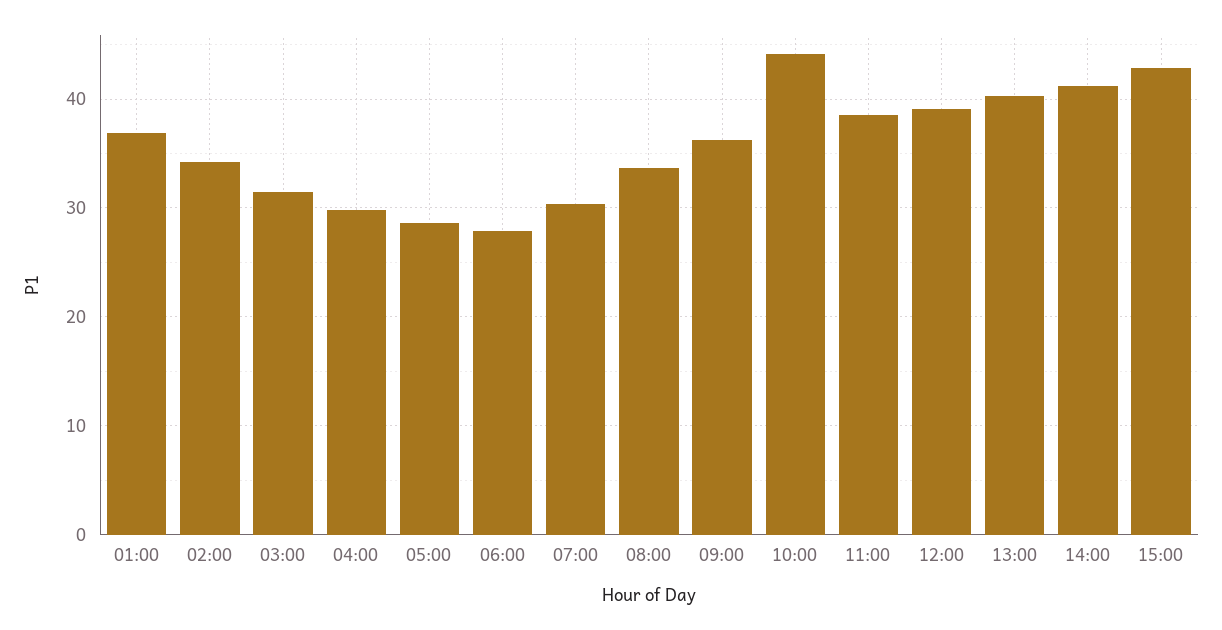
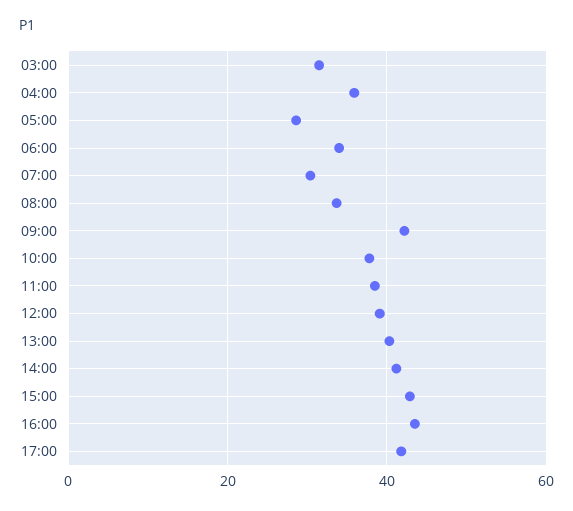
01:00: 37 -> none
02:00: 34 -> none
04:00: 30 -> 36
06:00: 28 -> 34
09:00: 36 -> 42
10:00: 44 -> 38
16:00: none -> 44
17:00: none -> 42

